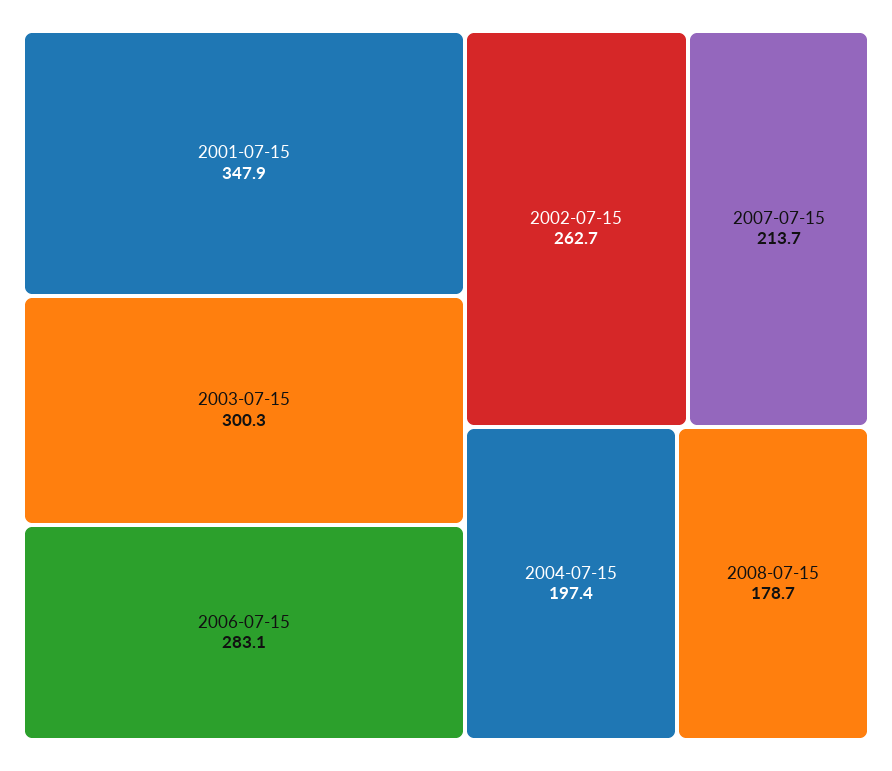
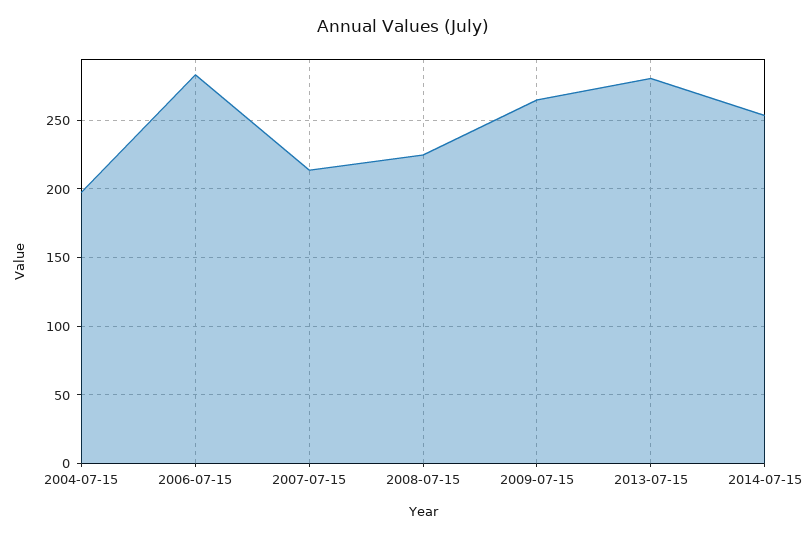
2001-07-15: 347.9 -> none
2003-07-15: 300.3 -> none
2002-07-15: 262.7 -> none
2008-07-15: 178.7 -> 225
2009-07-15: none -> 265
2013-07-15: none -> 280
2014-07-15: none -> 255

